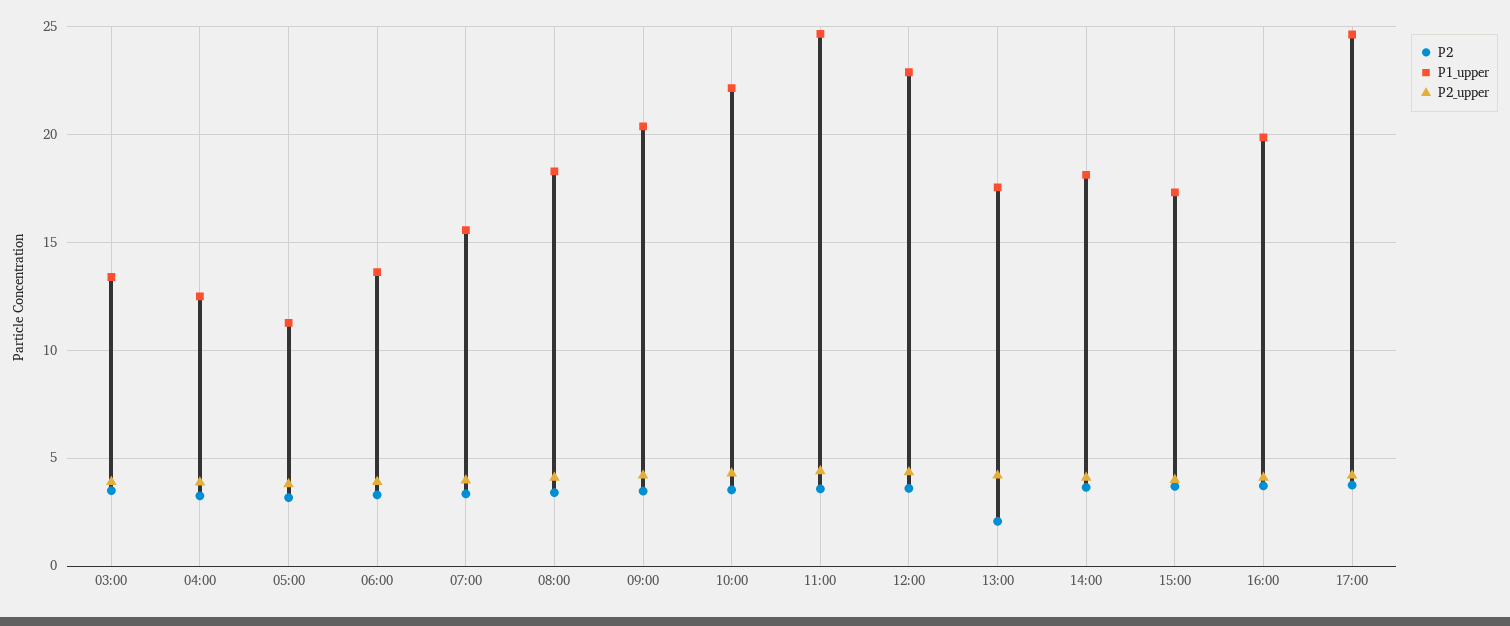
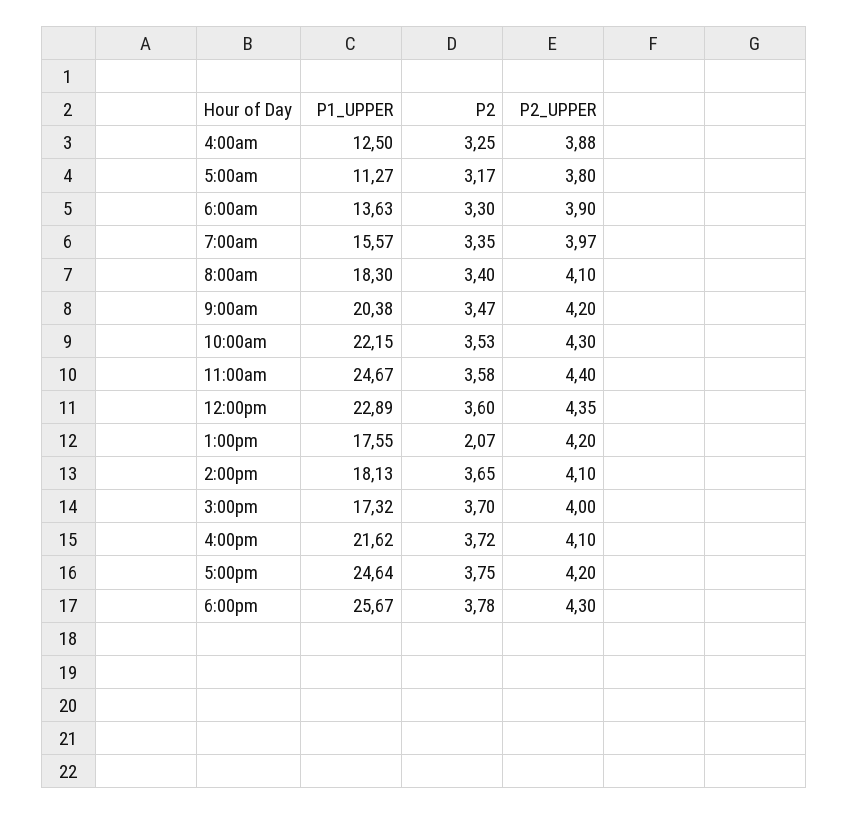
P2, 03:00: 3.5 -> none
P1_upper, 03:00: 13.5 -> none
P2_upper, 03:00: 4 -> none
P1_upper, 16:00: 20 -> 21.62
P1_upper, 6:00pm: none -> 25.67
P2, 6:00pm: none -> 3.78
P2_upper, 6:00pm: none -> 4.3

